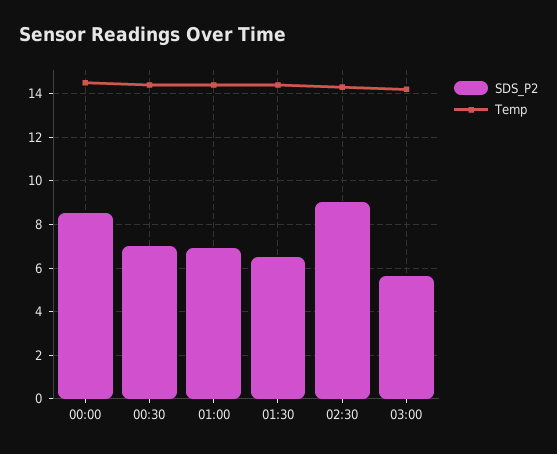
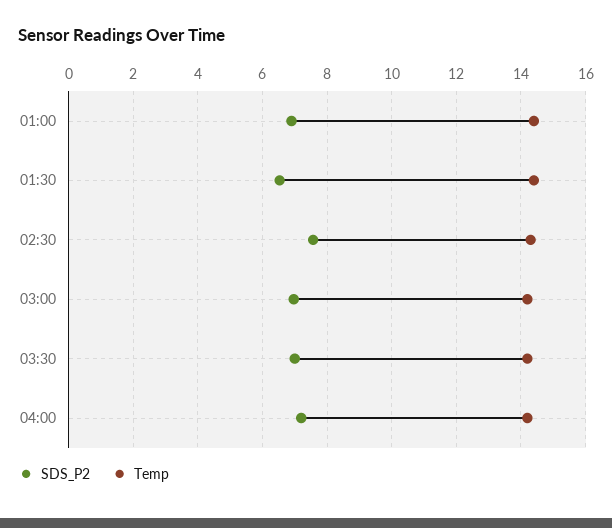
SDS_P2, 00:00: 8.5 -> none
Temp, 00:00: 14.5 -> none
SDS_P2, 00:30: 7 -> none
Temp, 00:30: 14.5 -> none
SDS_P2, 02:30: 9 -> 7.6
SDS_P2, 03:00: 5.5 -> 7
SDS_P2, 03:30: none -> 7
Temp, 03:30: none -> 14.2
SDS_P2, 04:00: none -> 7.2
Temp, 04:00: none -> 14.2

